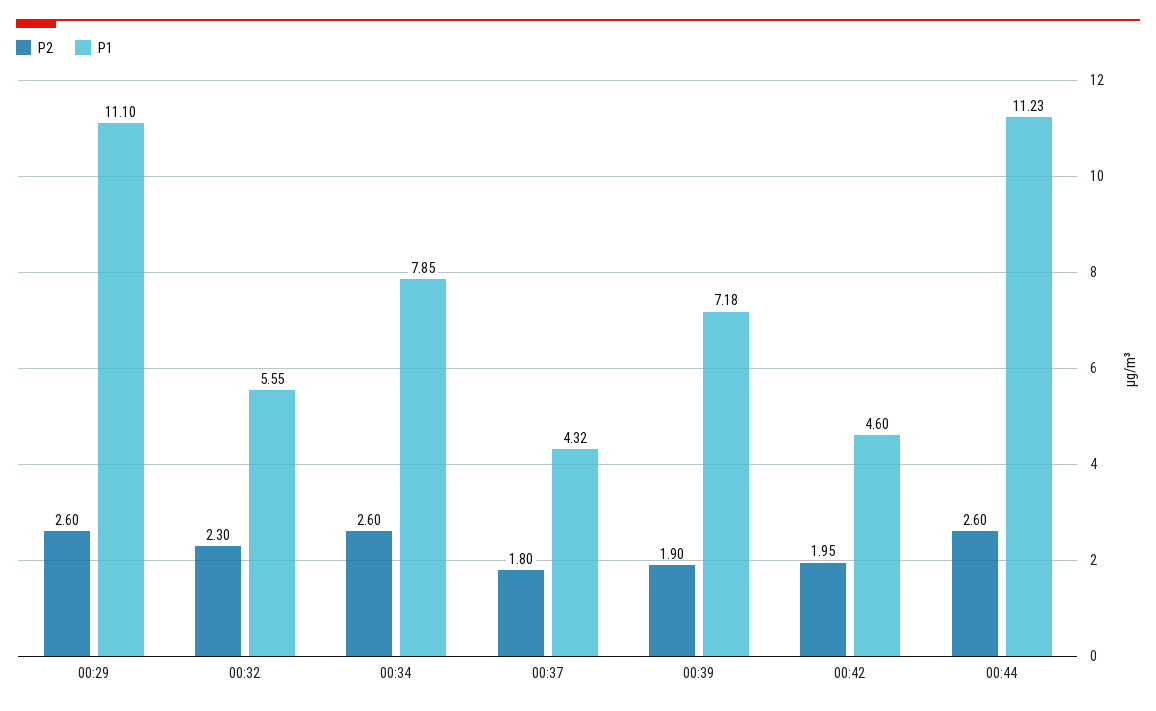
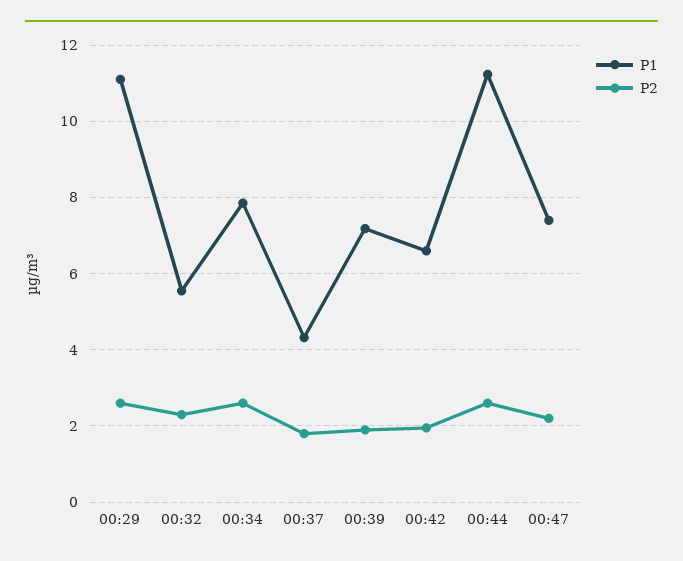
P1, 00:42: 4.6 -> 6.6
P1, 00:47: none -> 7.4
P2, 00:47: none -> 2.2

